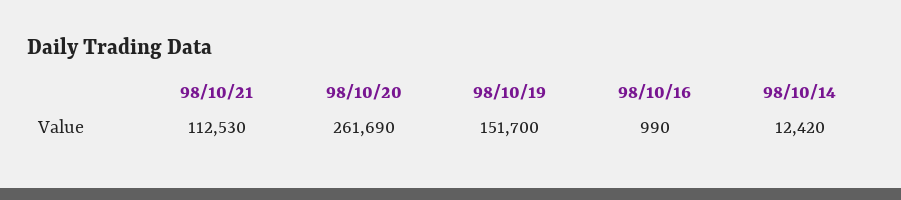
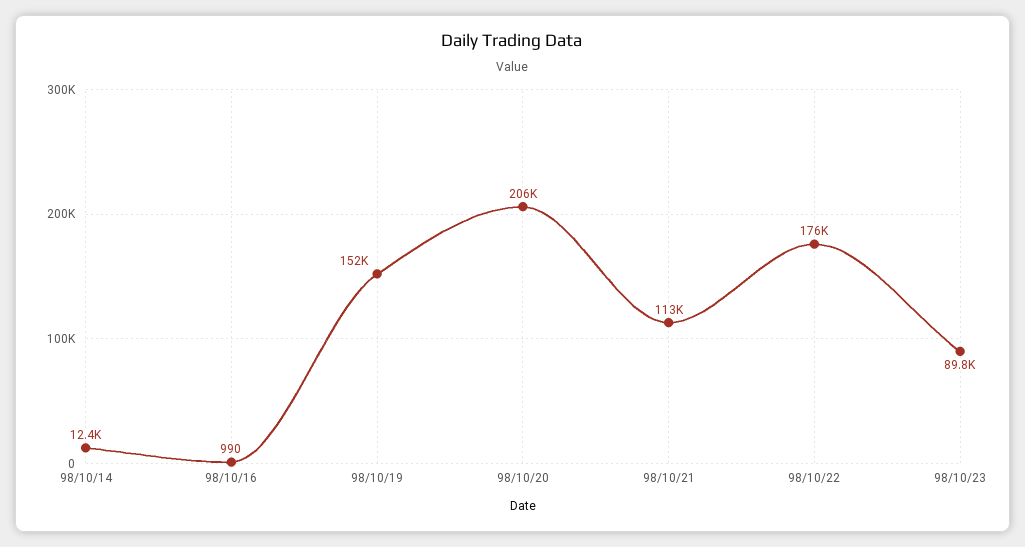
98/10/20: 261690 -> 206000
98/10/22: none -> 176000
98/10/23: none -> 89800

